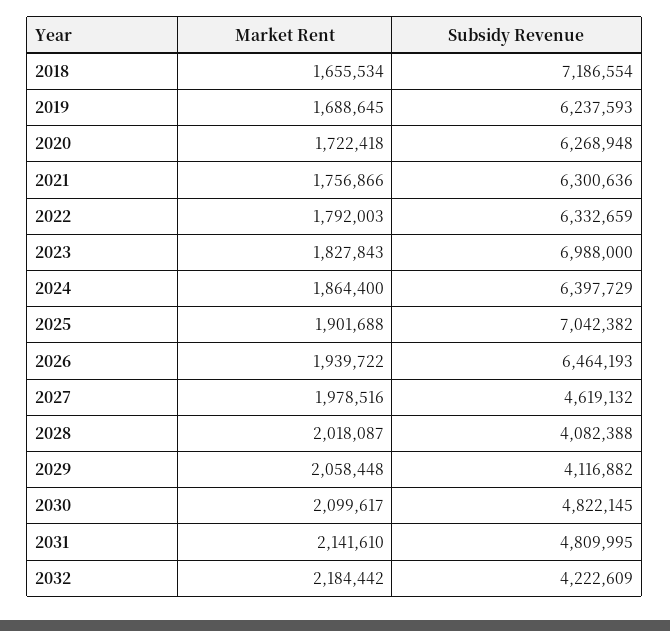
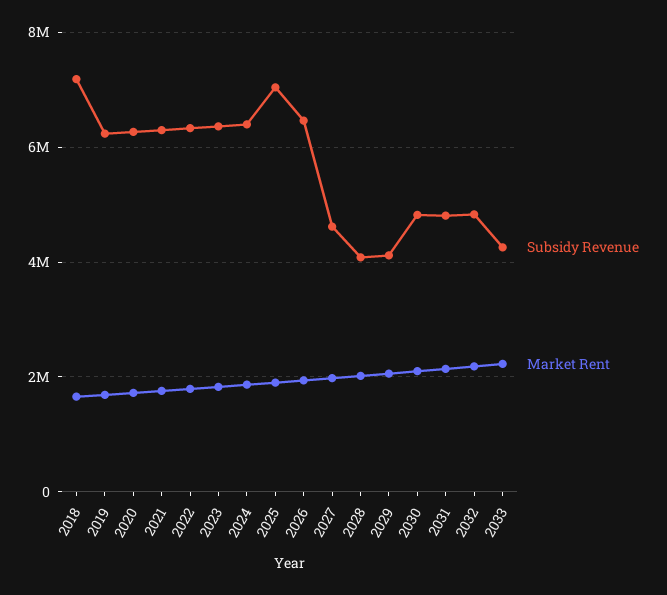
Subsidy Revenue, 2023: 6988000 -> 6400000
Subsidy Revenue, 2032: 4222609 -> 4800000
Subsidy Revenue, 2033: none -> 4200000
Market Rent, 2033: none -> 2200000

